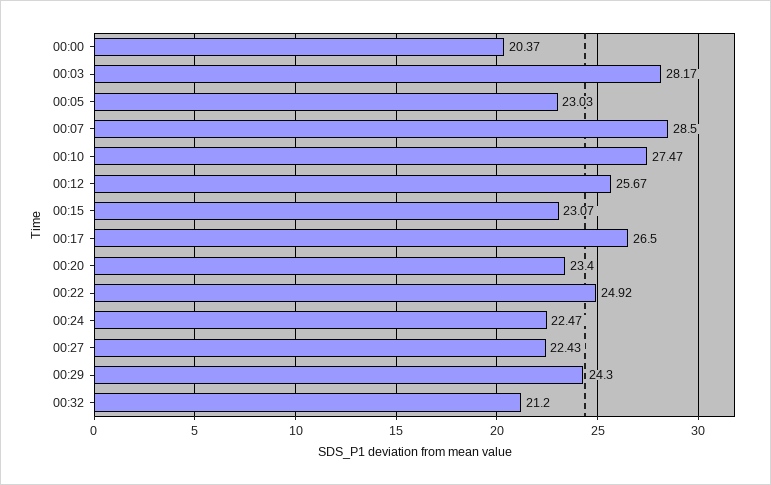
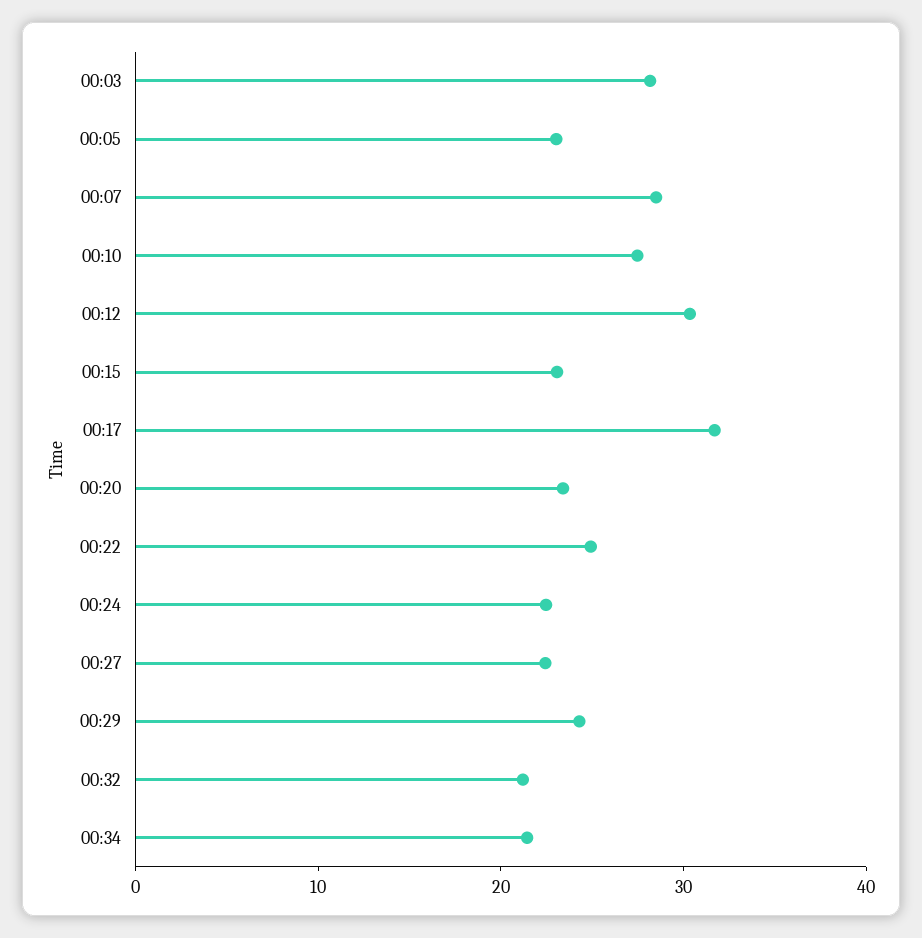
00:00: 20.37 -> none
00:12: 25.67 -> 30
00:17: 26.5 -> 32
00:34: none -> 22

